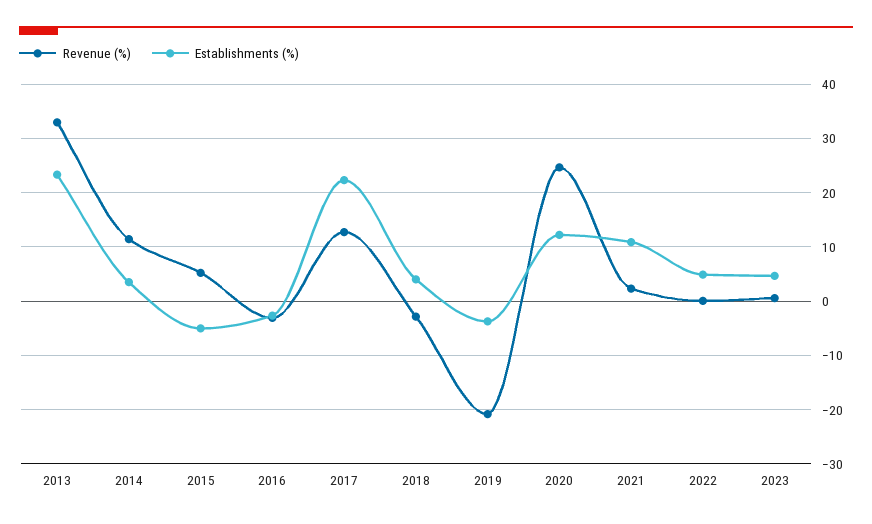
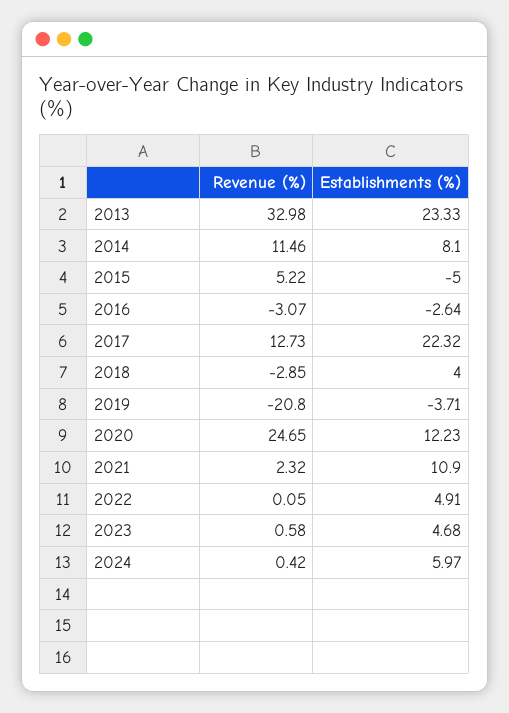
Establishments (%), 2014: 4 -> 8.1
Revenue (%), 2024: none -> 0.42
Establishments (%), 2024: none -> 5.97

